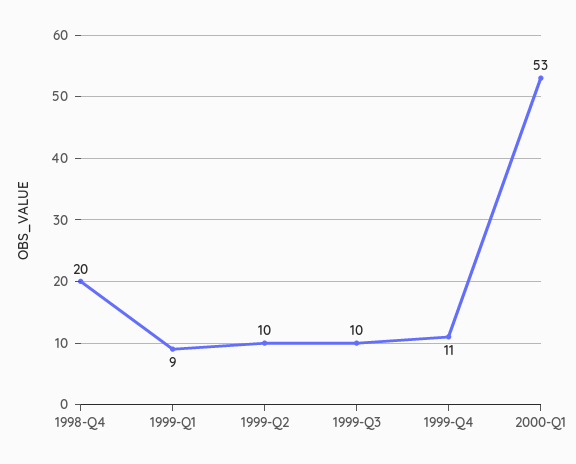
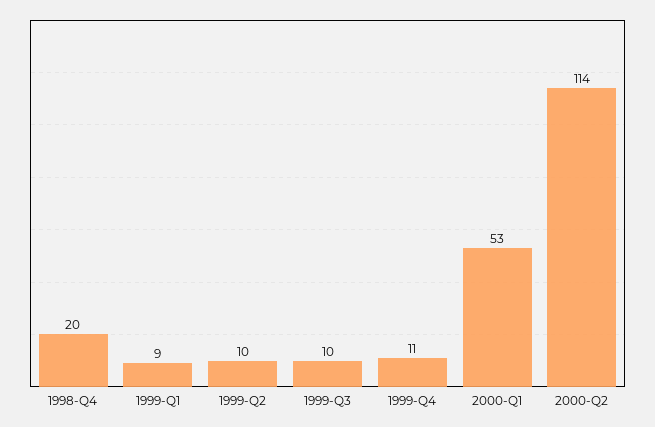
2000-Q2: none -> 114

